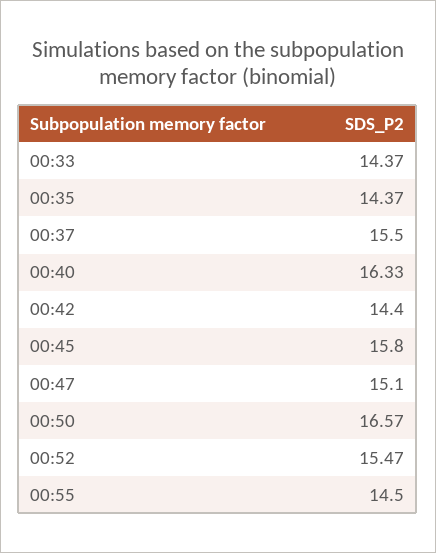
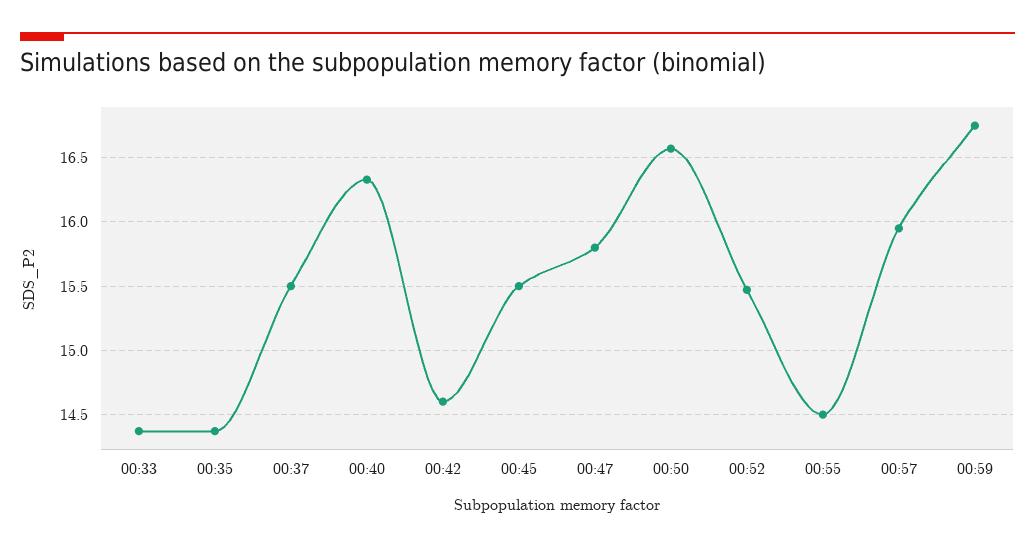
00:42: 14.4 -> 14.6
00:45: 15.8 -> 15.5
00:47: 15.1 -> 15.8
00:57: none -> 15.95
00:59: none -> 16.75

